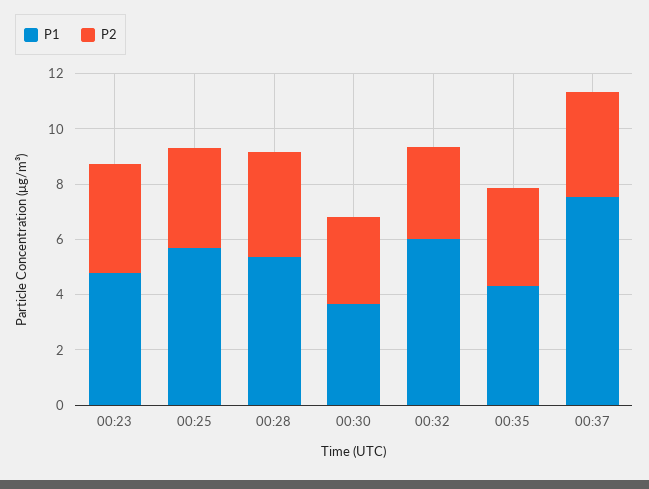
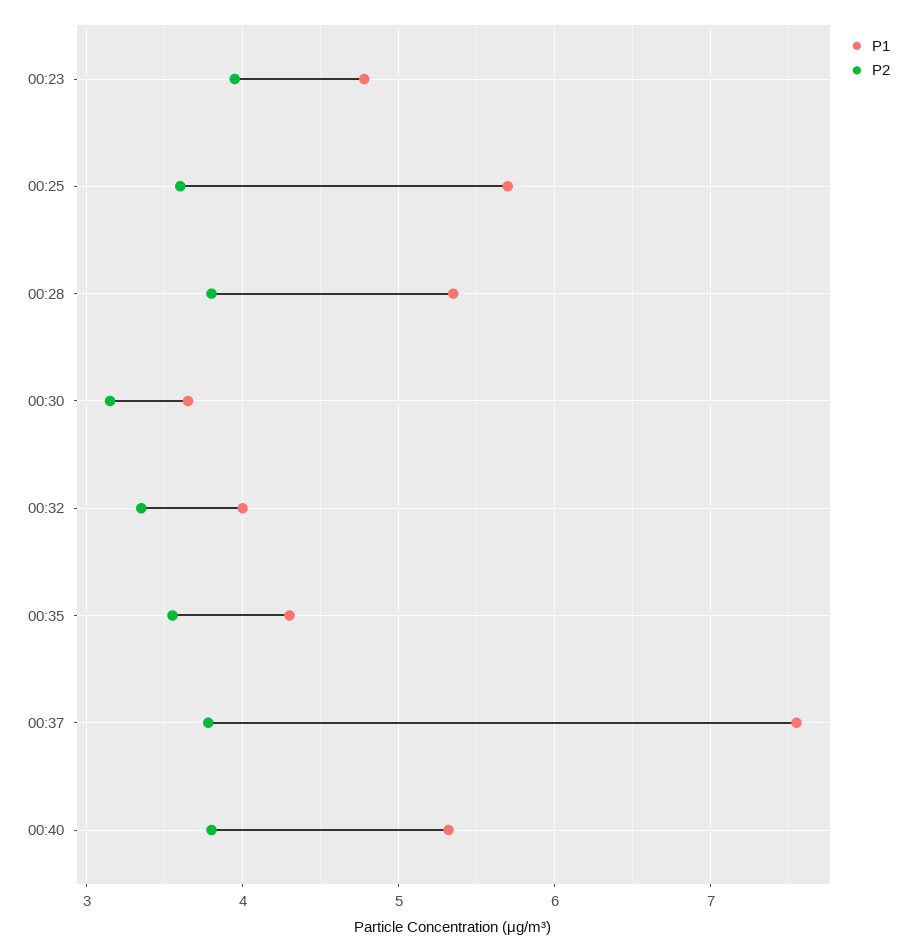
P1, 00:32: 6 -> 4
P1, 00:40: none -> 5.3
P2, 00:40: none -> 3.8

